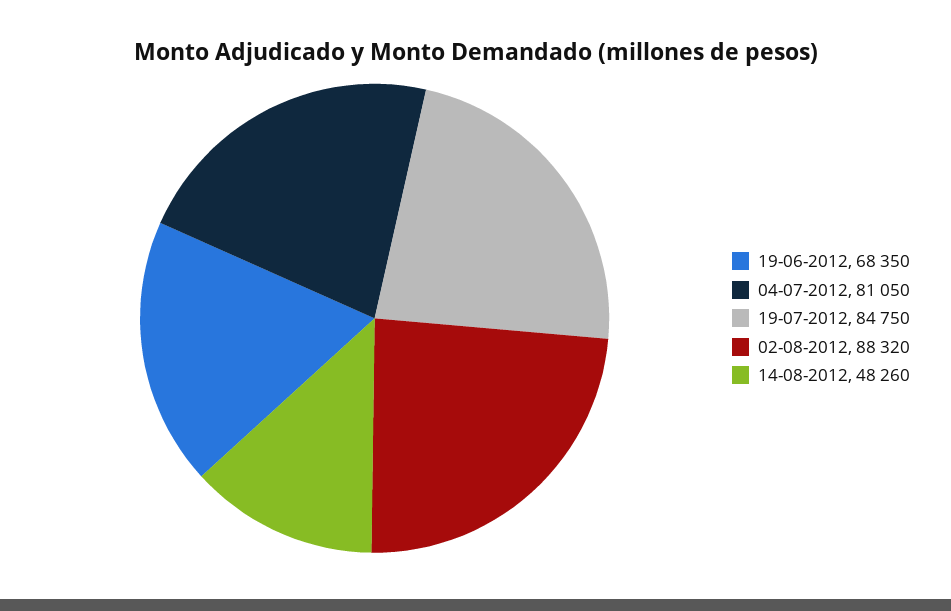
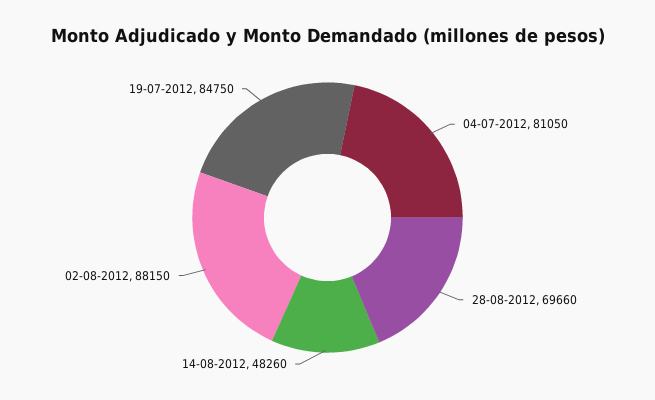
19-06-2012: 68350 -> none
02-08-2012: 88320 -> 88150
28-08-2012: none -> 69660

